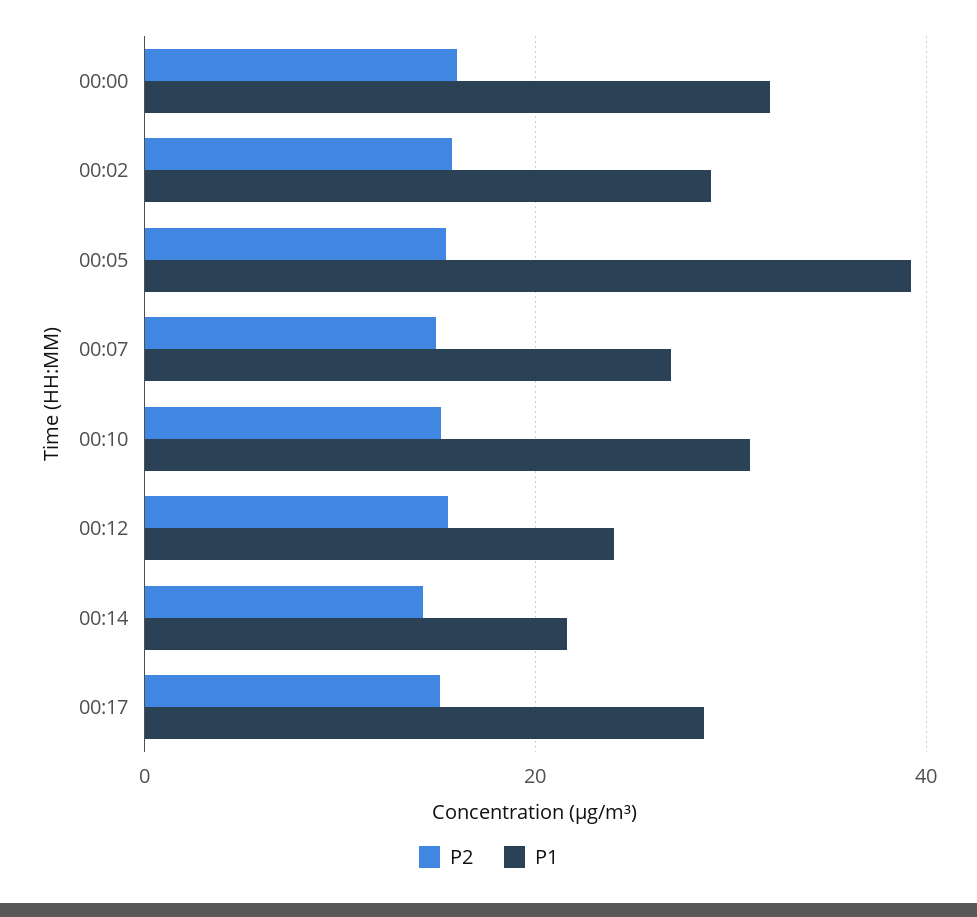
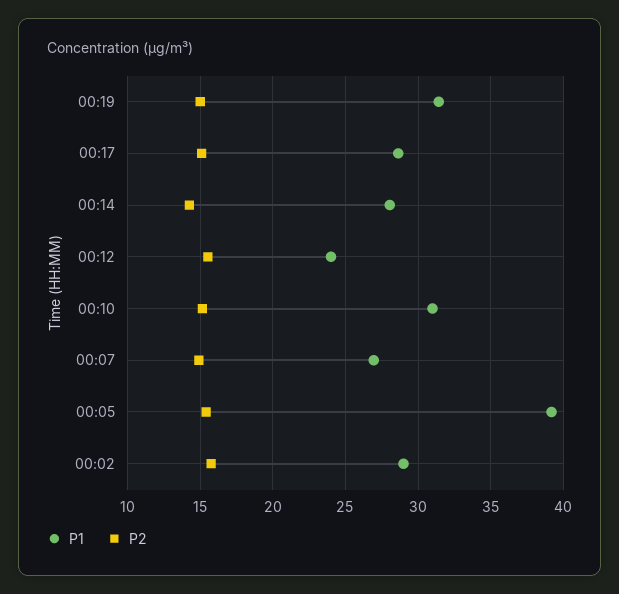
P2, 00:00: 16 -> none
P1, 00:00: 32 -> none
P1, 00:14: 22 -> 28
P1, 00:19: none -> 31.5
P2, 00:19: none -> 15

